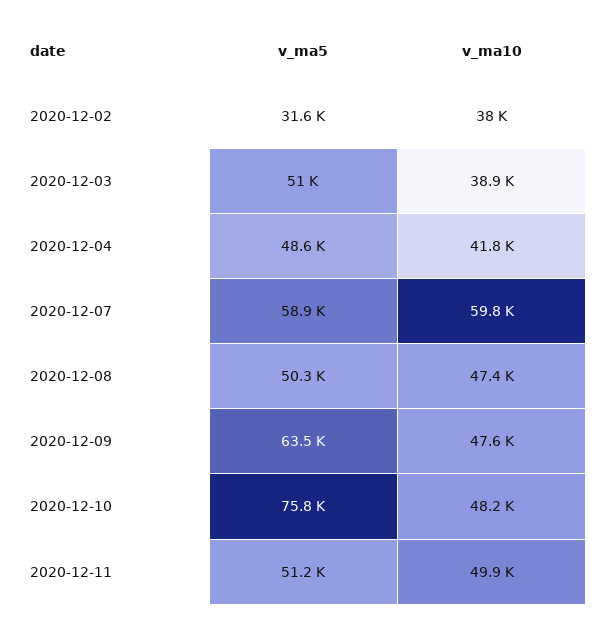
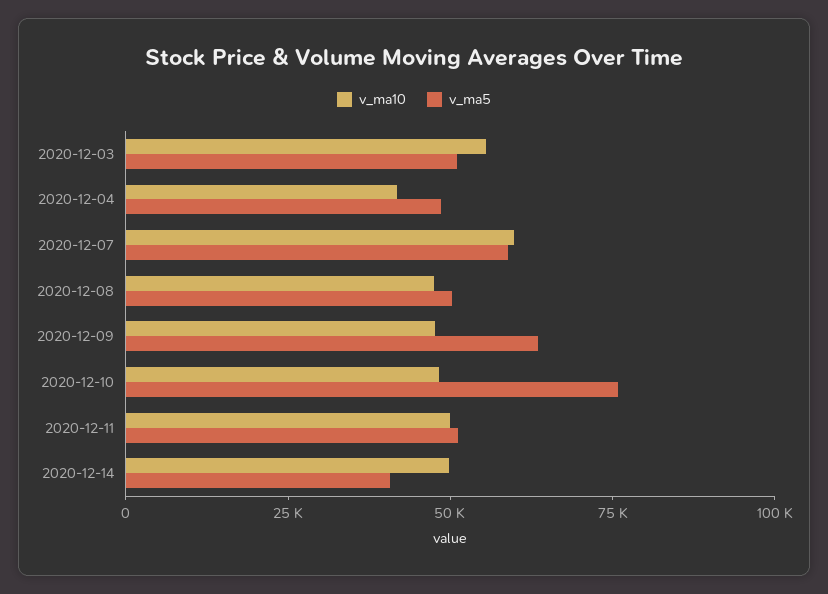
v_ma5, 2020-12-02: 31600 -> none
v_ma10, 2020-12-02: 38000 -> none
v_ma10, 2020-12-03: 38900 -> 55000
v_ma10, 2020-12-14: none -> 50000
v_ma5, 2020-12-14: none -> 40000

